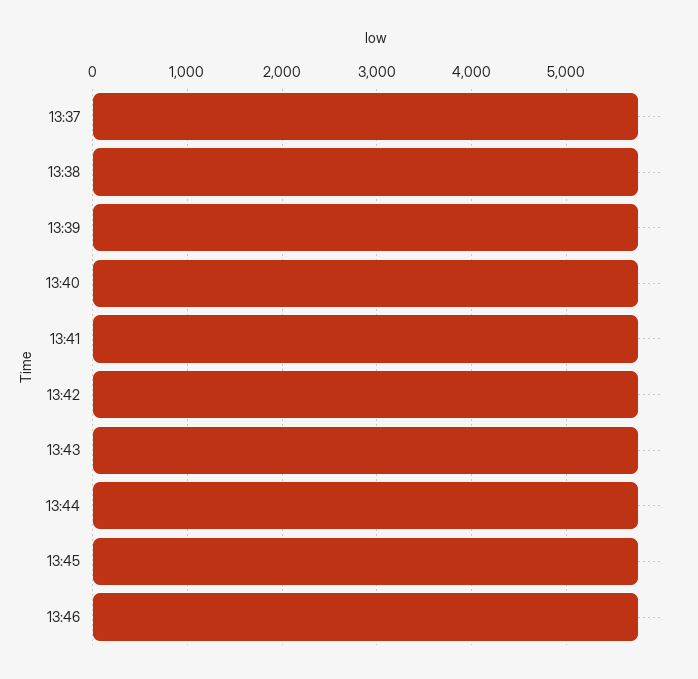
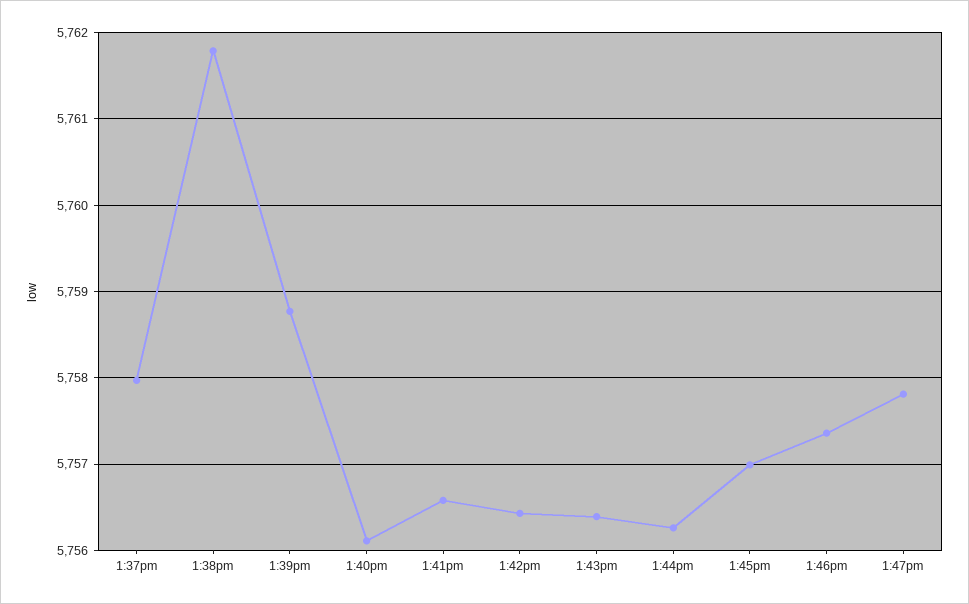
1:47pm: none -> 5757.8

